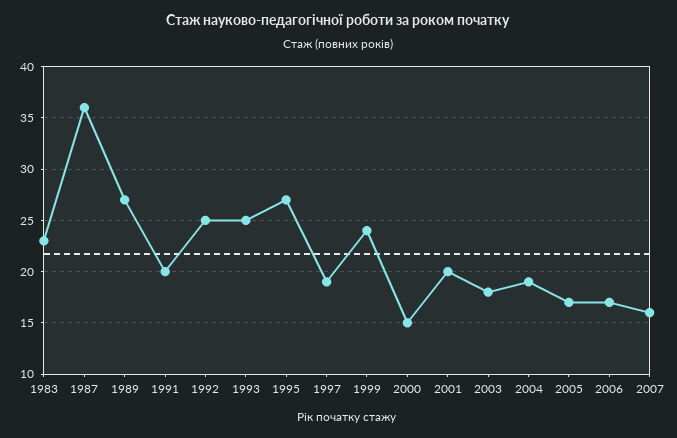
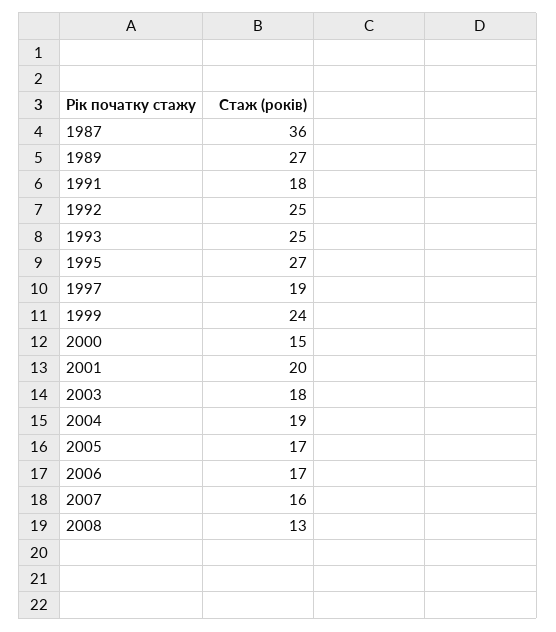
1983: 23 -> none
1991: 20 -> 18
2008: none -> 13

